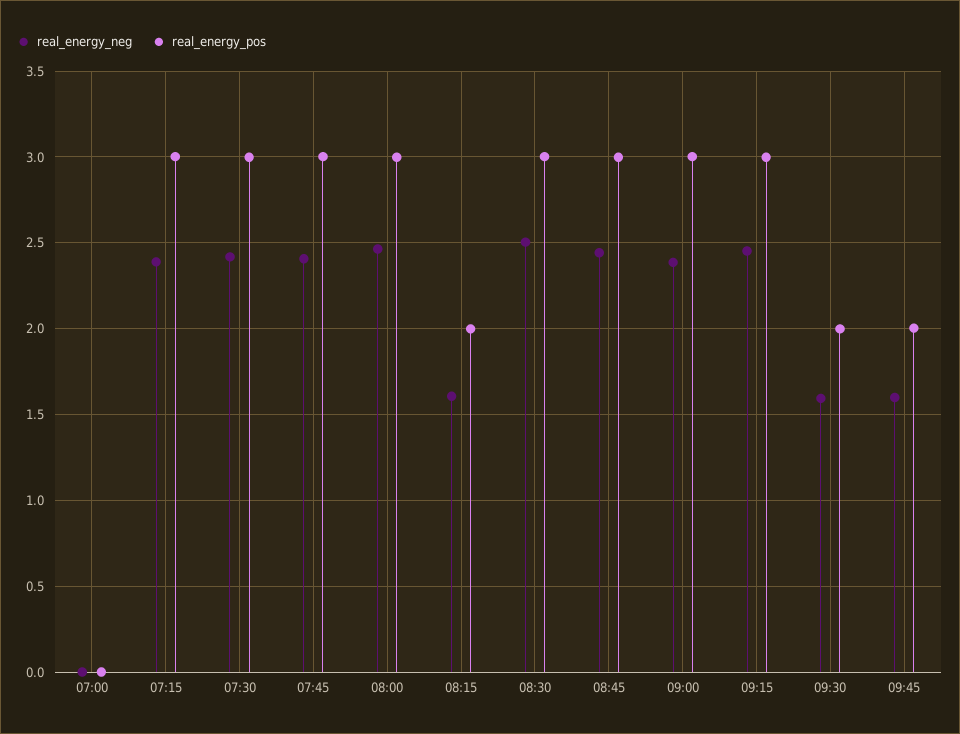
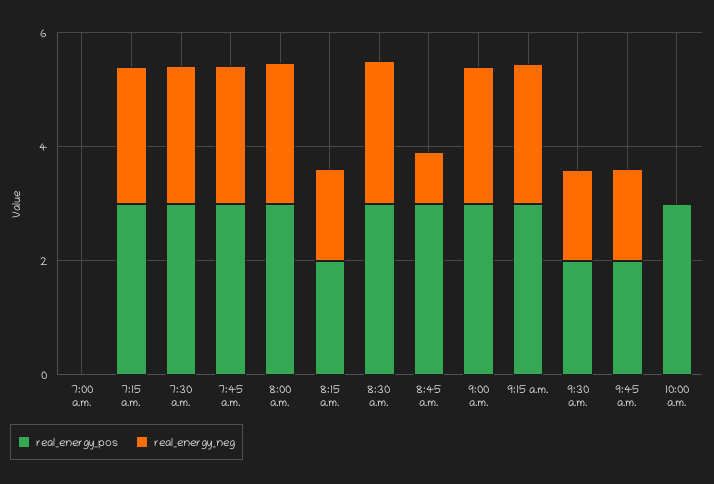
real_energy_neg, 08:45: 2.45 -> 1
real_energy_pos, 10:00 a.m.: none -> 3
real_energy_neg, 10:00 a.m.: none -> 0

